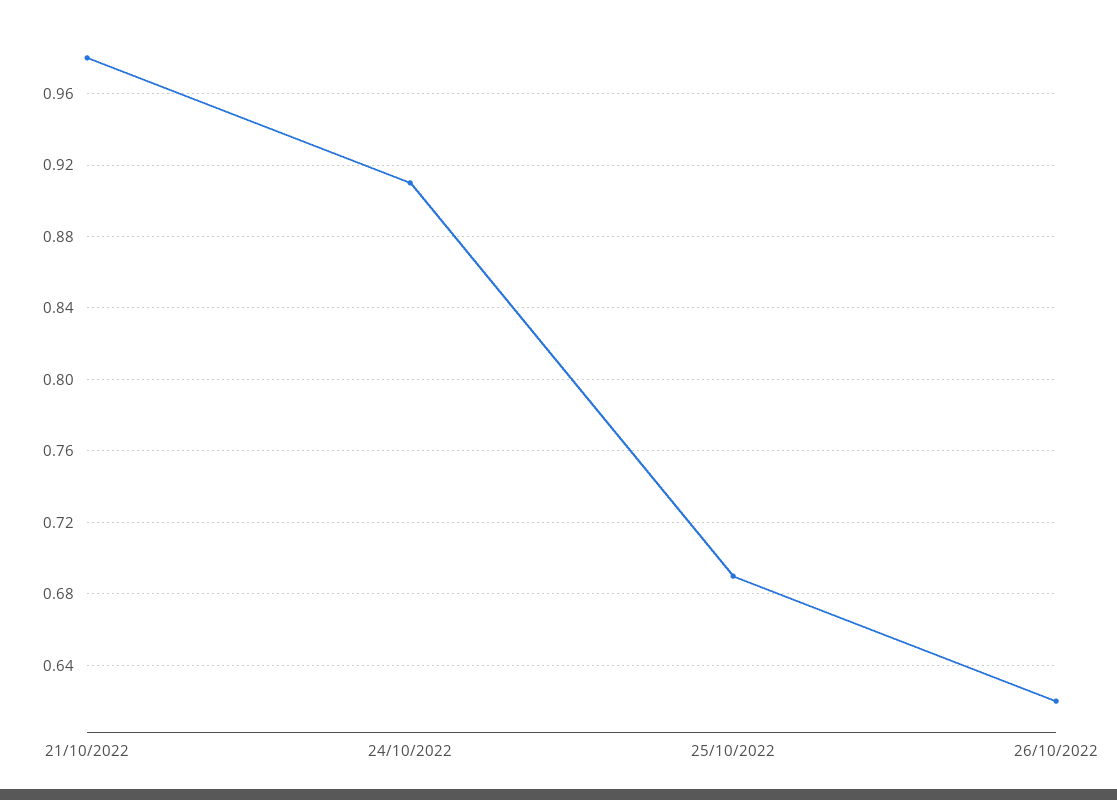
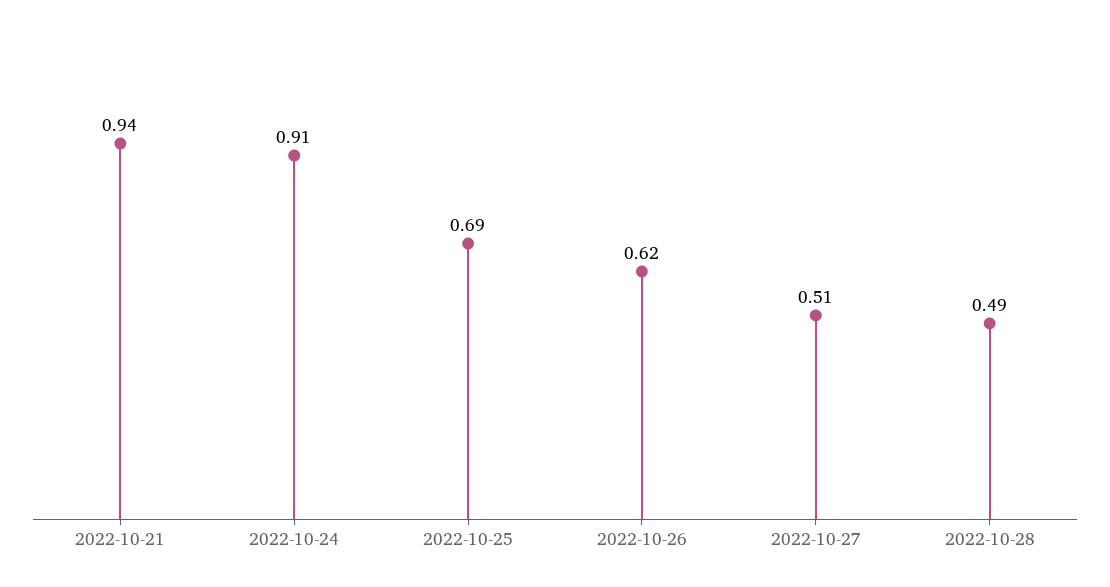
21/10/2022: 0.98 -> 0.94
2022-10-27: none -> 0.51
2022-10-28: none -> 0.49

